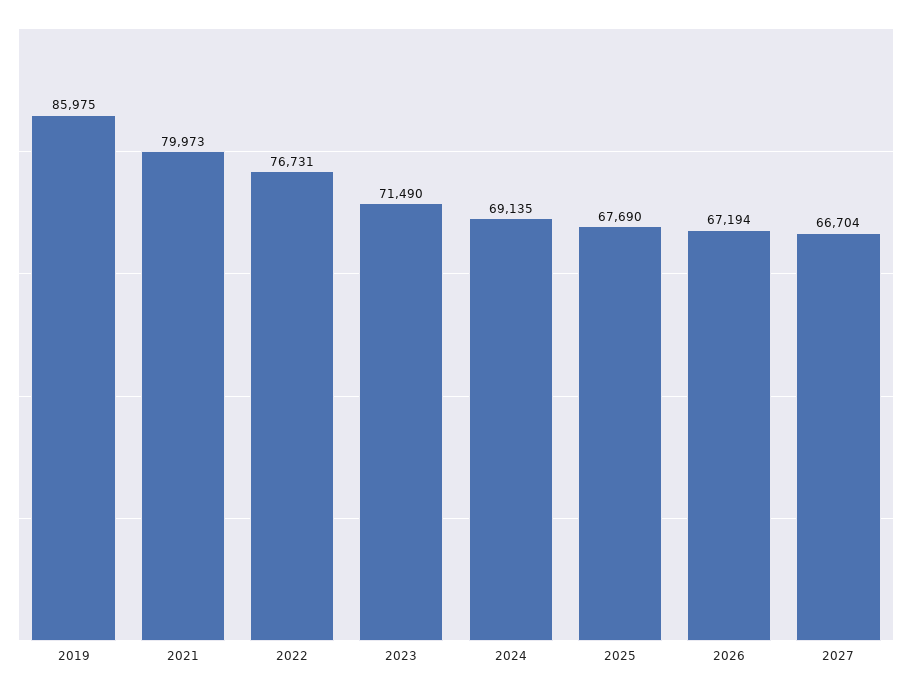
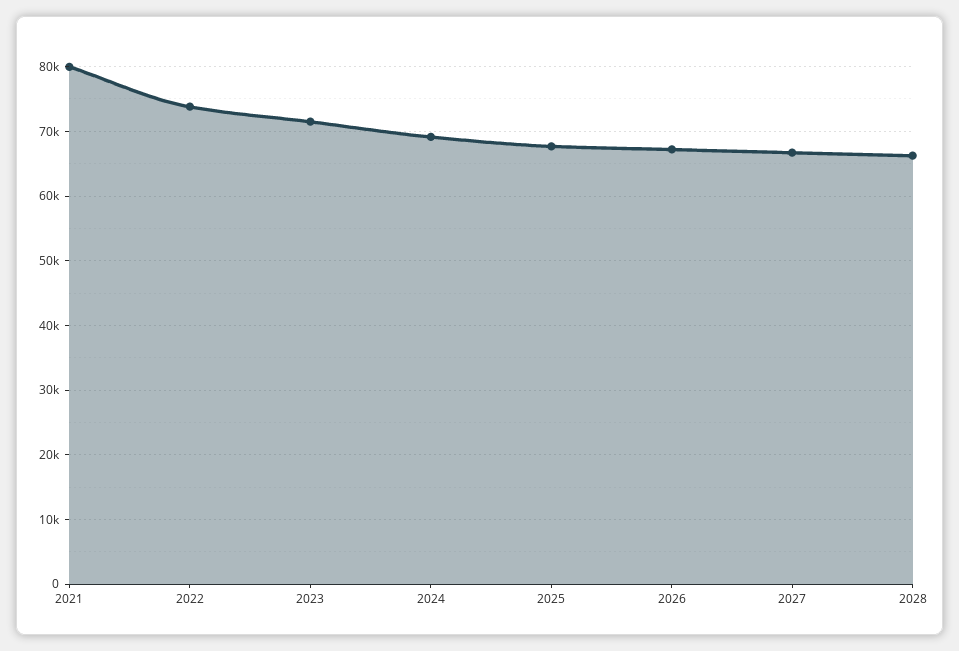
2019: 85975 -> none
2022: 76731 -> 74000
2028: none -> 66000

